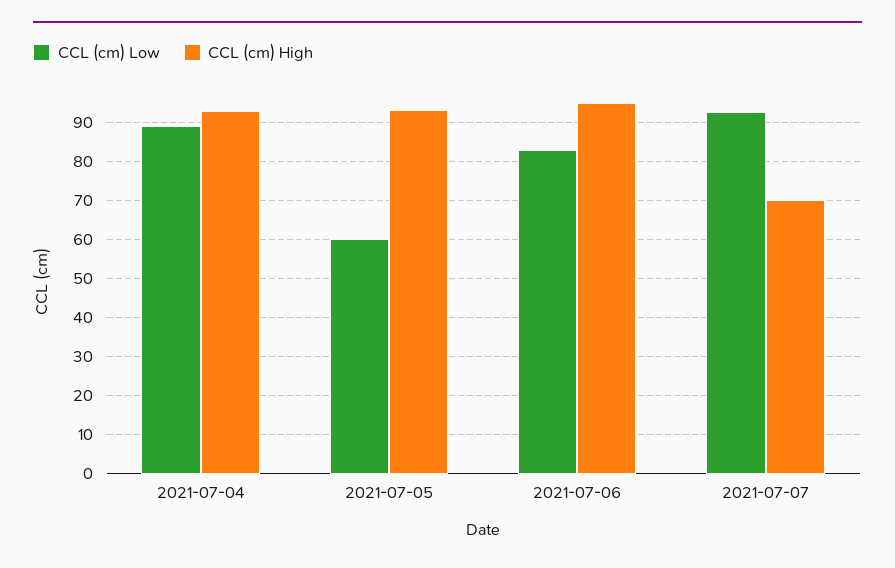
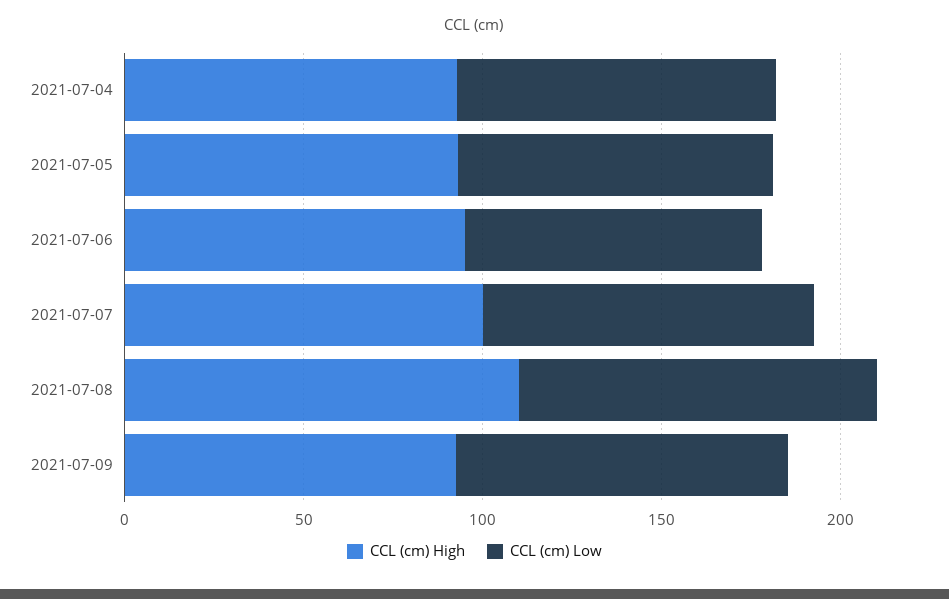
CCL (cm) Low, 2021-07-05: 60 -> 90
CCL (cm) High, 2021-07-07: 70 -> 100
CCL (cm) High, 2021-07-08: none -> 110
CCL (cm) Low, 2021-07-08: none -> 100
CCL (cm) High, 2021-07-09: none -> 90
CCL (cm) Low, 2021-07-09: none -> 90

